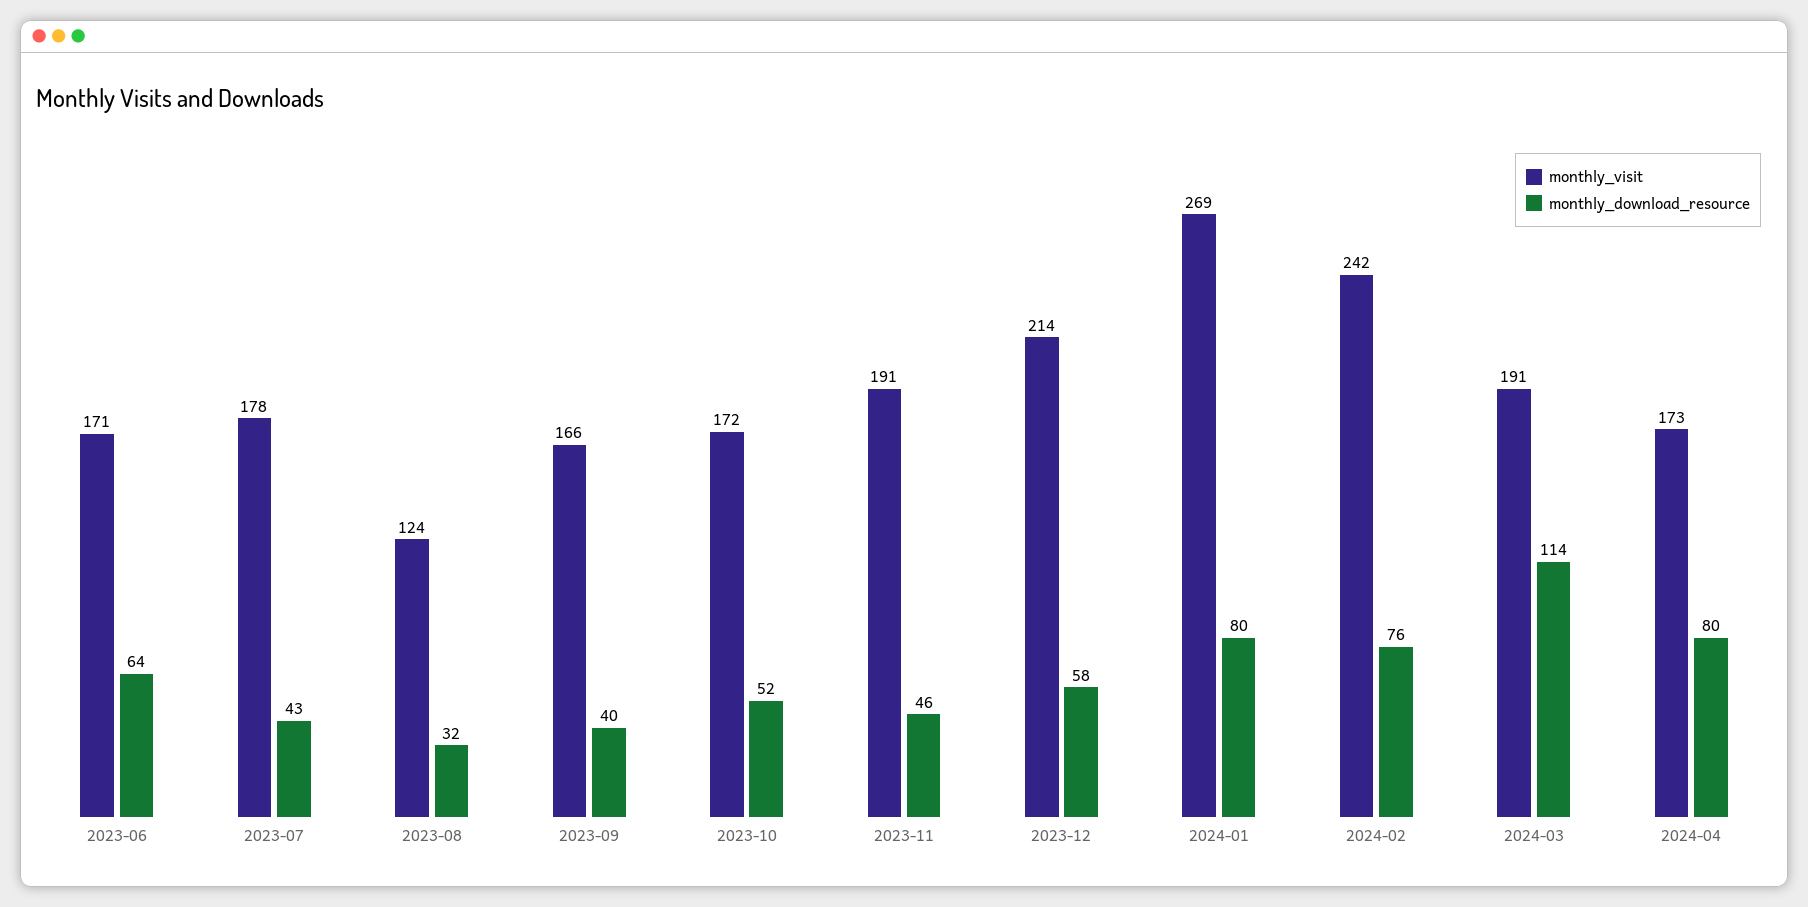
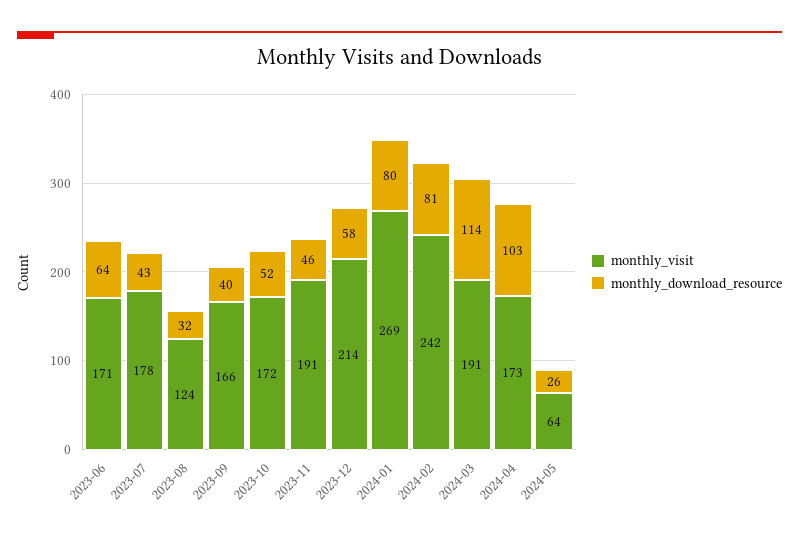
monthly_download_resource, 2024-02: 76 -> 81
monthly_download_resource, 2024-04: 80 -> 103
monthly_visit, 2024-05: none -> 64
monthly_download_resource, 2024-05: none -> 26

